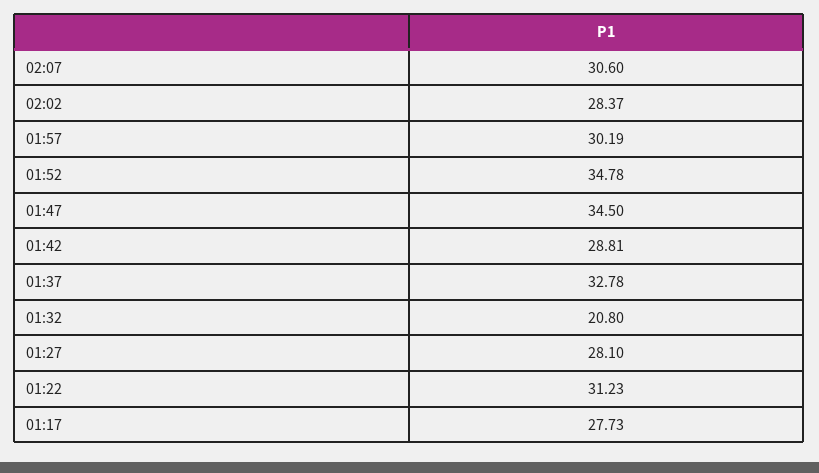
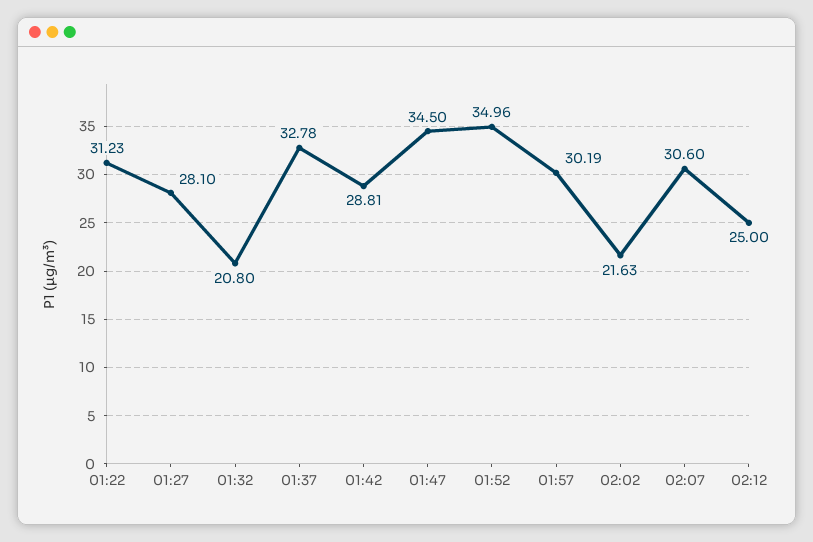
02:02: 28.37 -> 21.63
01:52: 34.78 -> 34.96
01:17: 27.73 -> none
02:12: none -> 25

